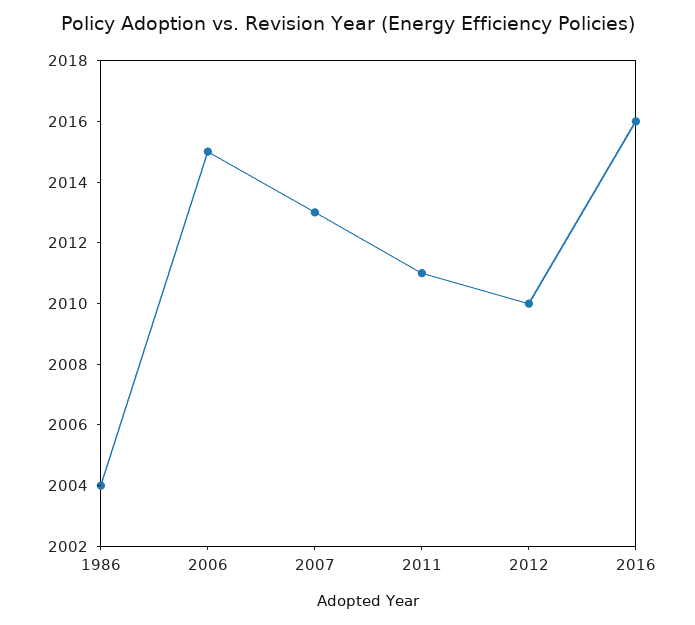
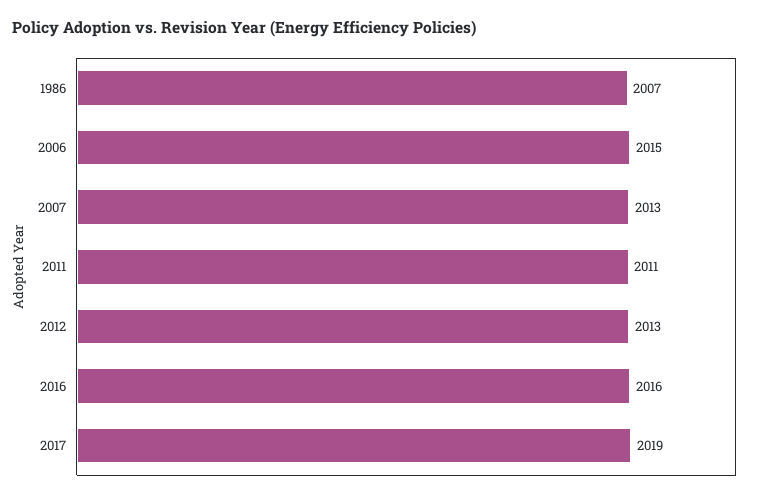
1986: 2004 -> 2007
2012: 2010 -> 2013
2017: none -> 2019

